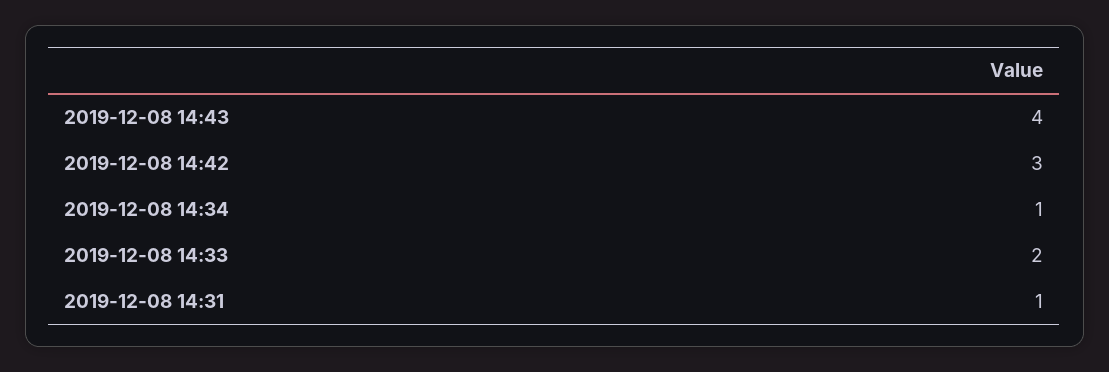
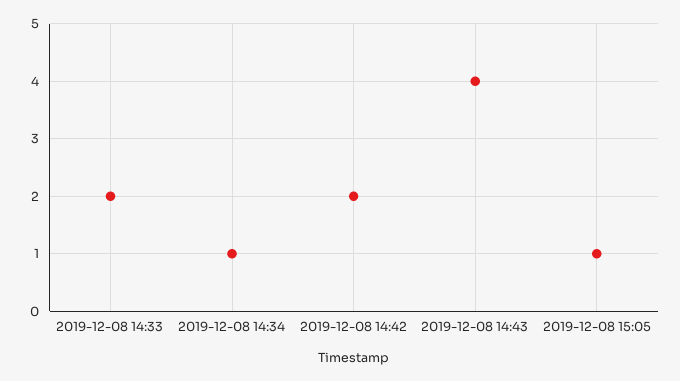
2019-12-08 14:42: 3 -> 2
2019-12-08 14:31: 1 -> none
2019-12-08 15:05: none -> 1

